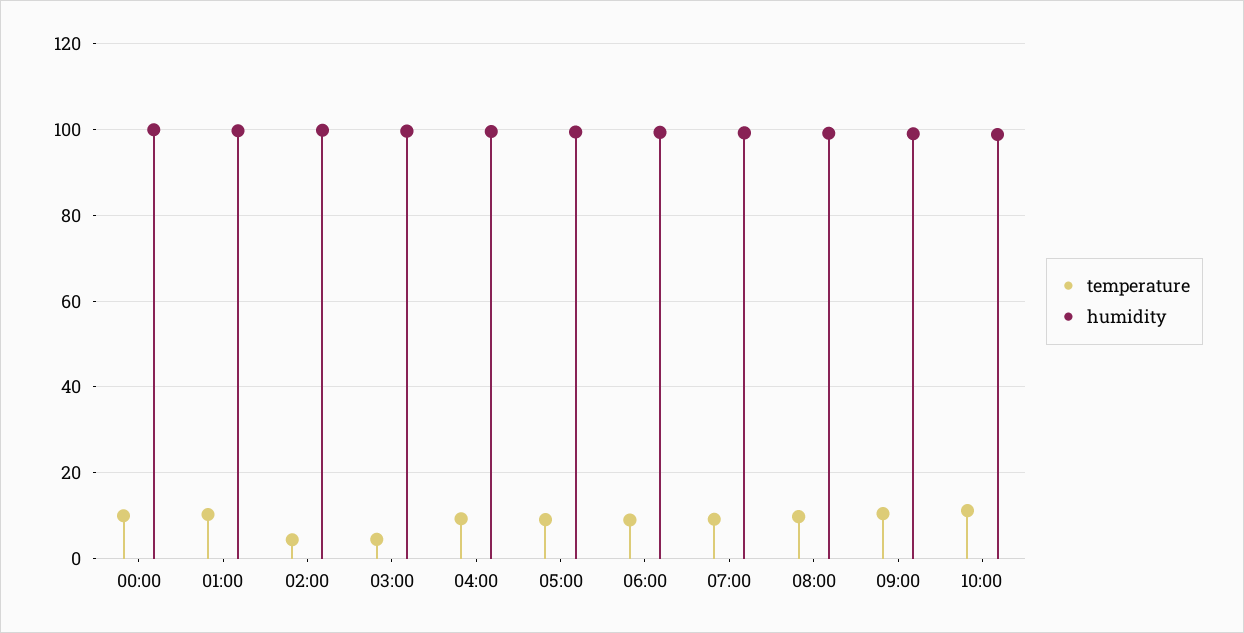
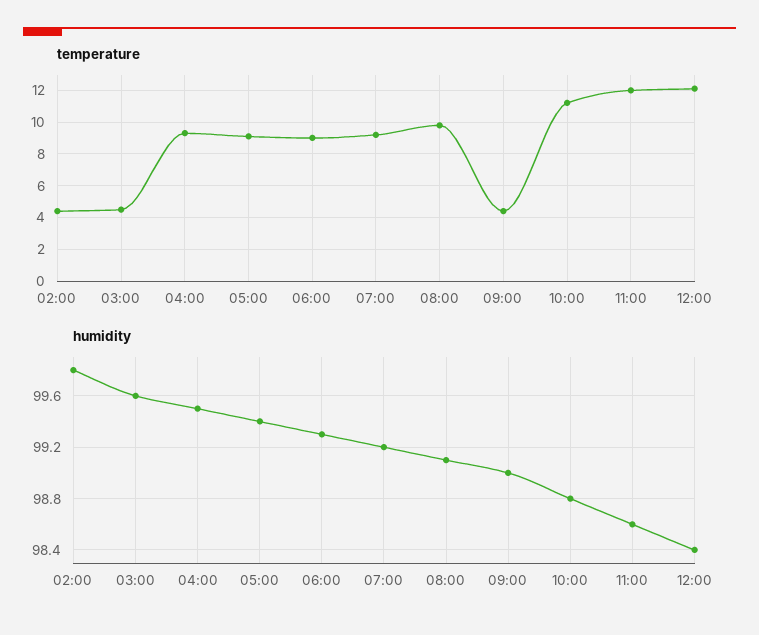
temperature, 00:00: 10 -> none
humidity, 00:00: 100 -> none
temperature, 01:00: 10 -> none
humidity, 01:00: 100 -> none
temperature, 09:00: 10 -> 4.5
temperature, 11:00: none -> 12
temperature, 12:00: none -> 12
humidity, 11:00: none -> 98.6
humidity, 12:00: none -> 98.4

